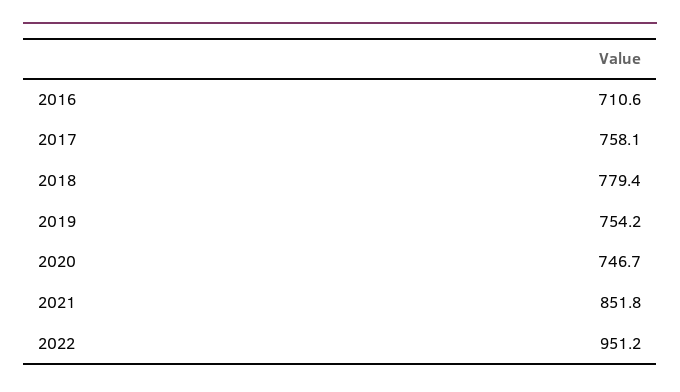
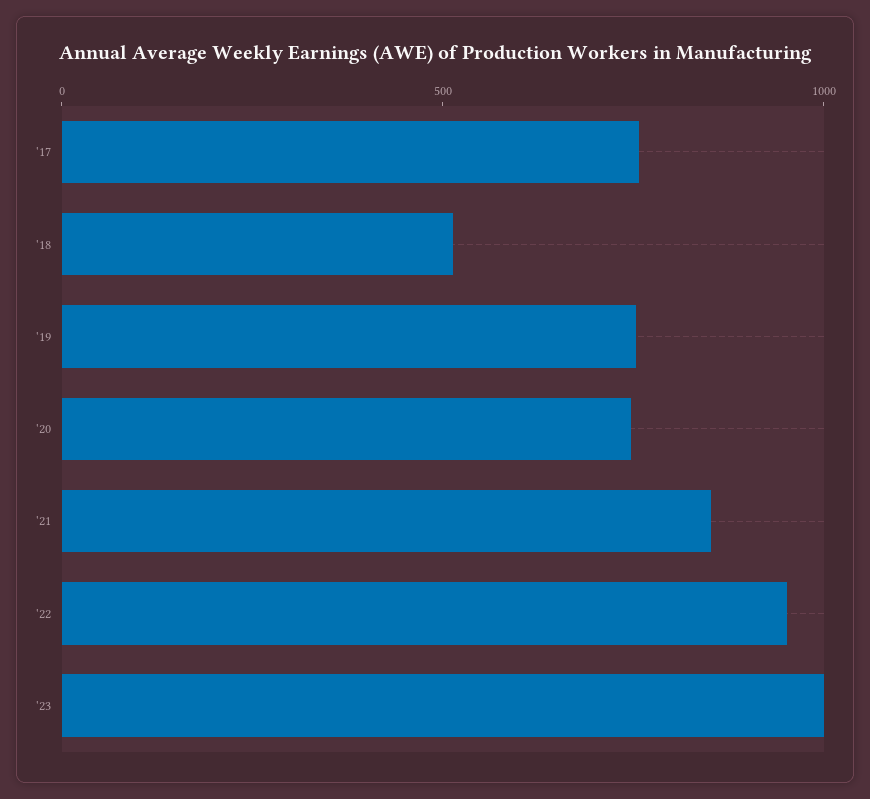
2016: 710.6 -> none
2018: 779.4 -> 500
'23: none -> 1000

